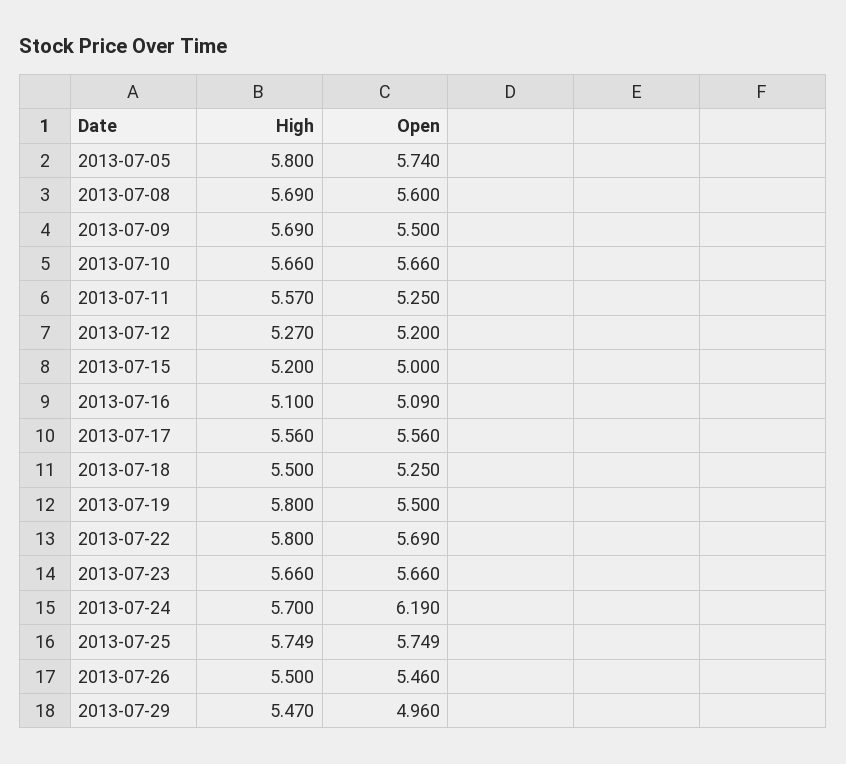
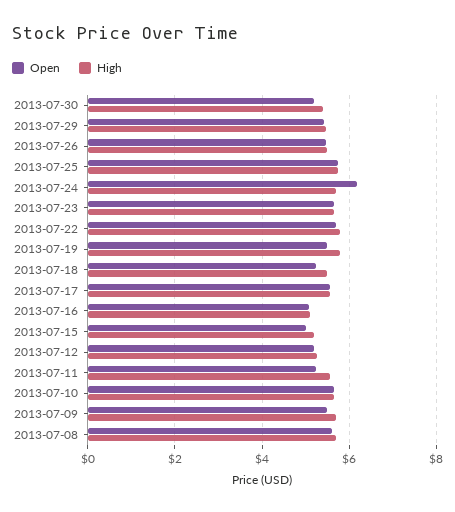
High, 2013-07-05: 5.8 -> none
Open, 2013-07-05: 5.74 -> none
Open, 2013-07-29: 4.96 -> 5.4
Open, 2013-07-30: none -> 5.2
High, 2013-07-30: none -> 5.4

